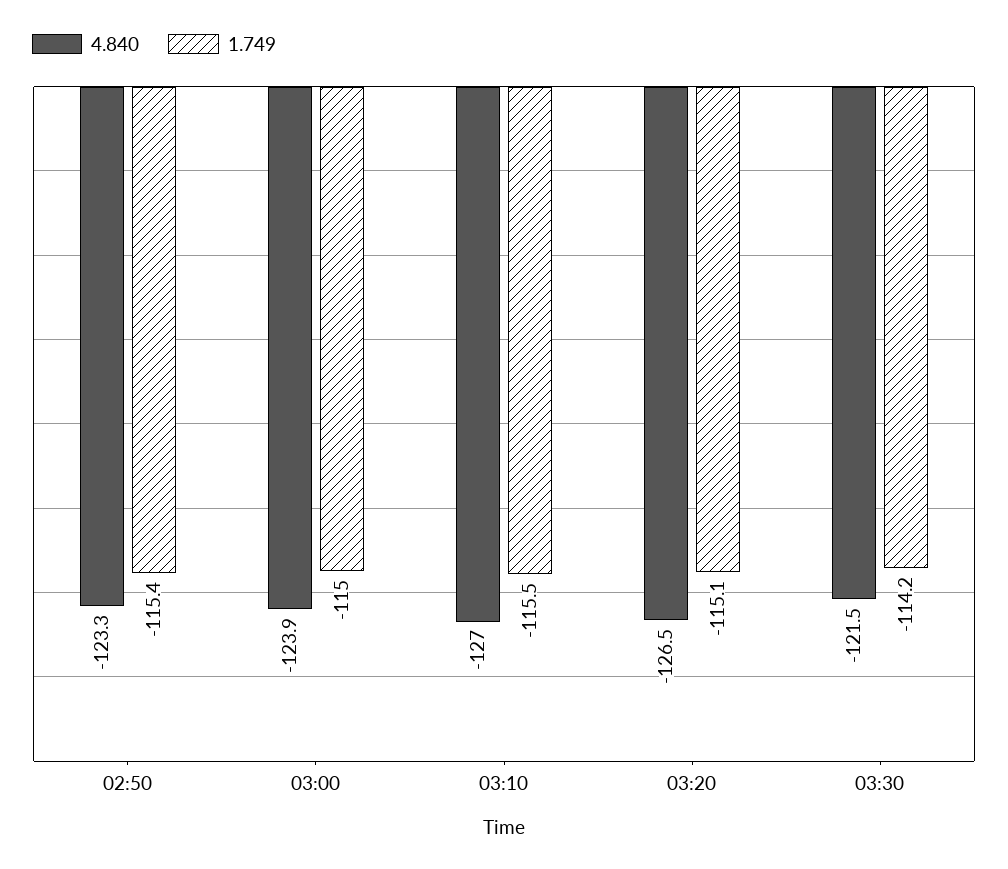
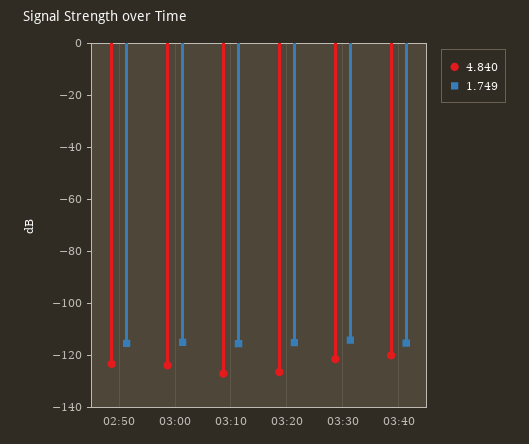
4.840, 03:40: none -> -120
1.749, 03:40: none -> -115

